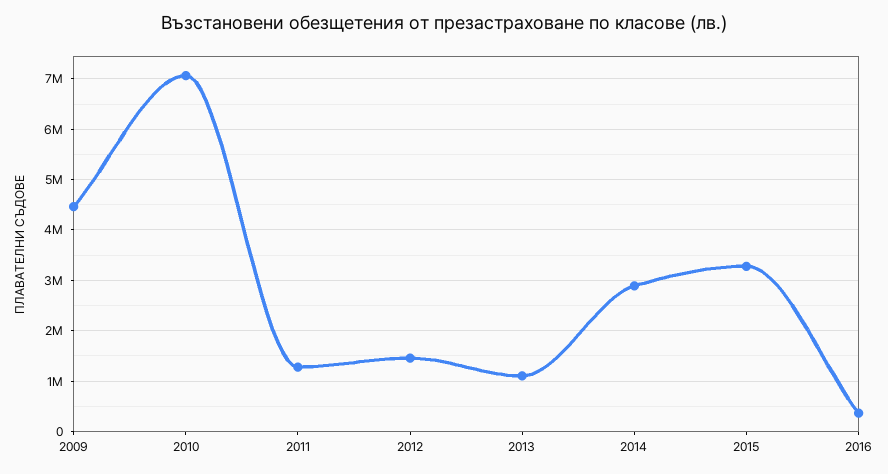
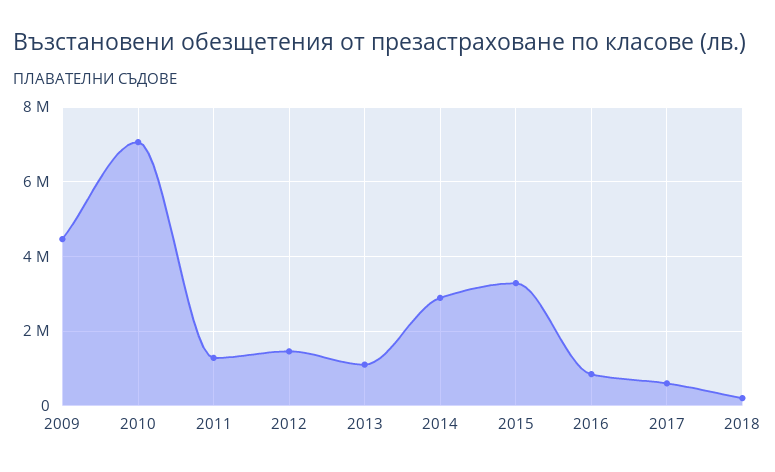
2016: 400000 -> 800000
2017: none -> 600000
2018: none -> 200000

